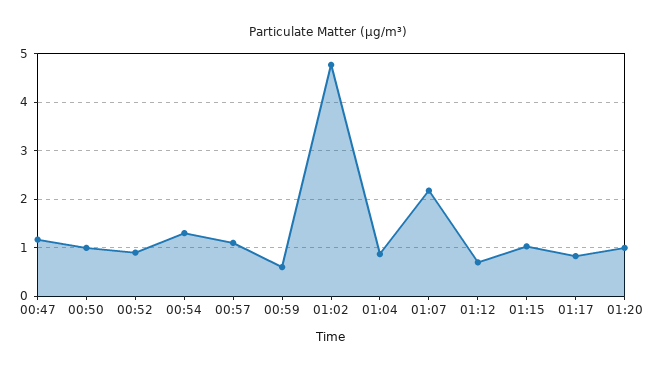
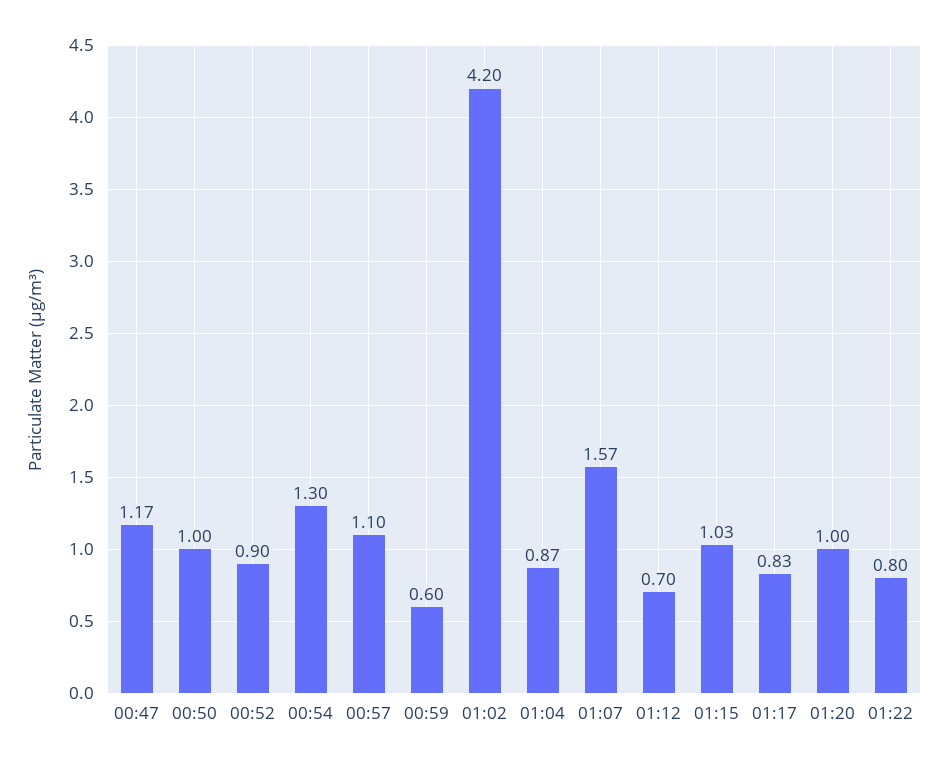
01:02: 4.8 -> 4.2
01:07: 2.2 -> 1.57
01:22: none -> 0.8

